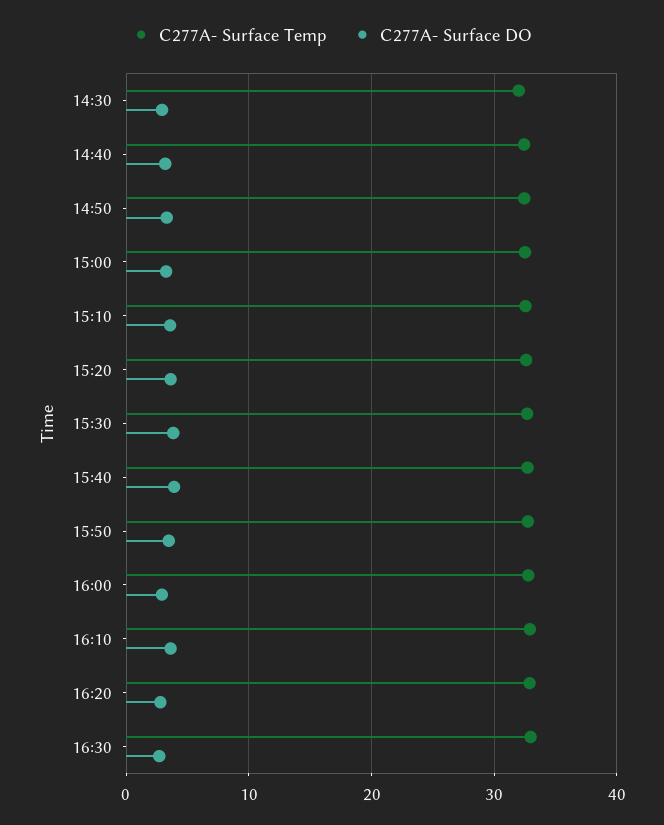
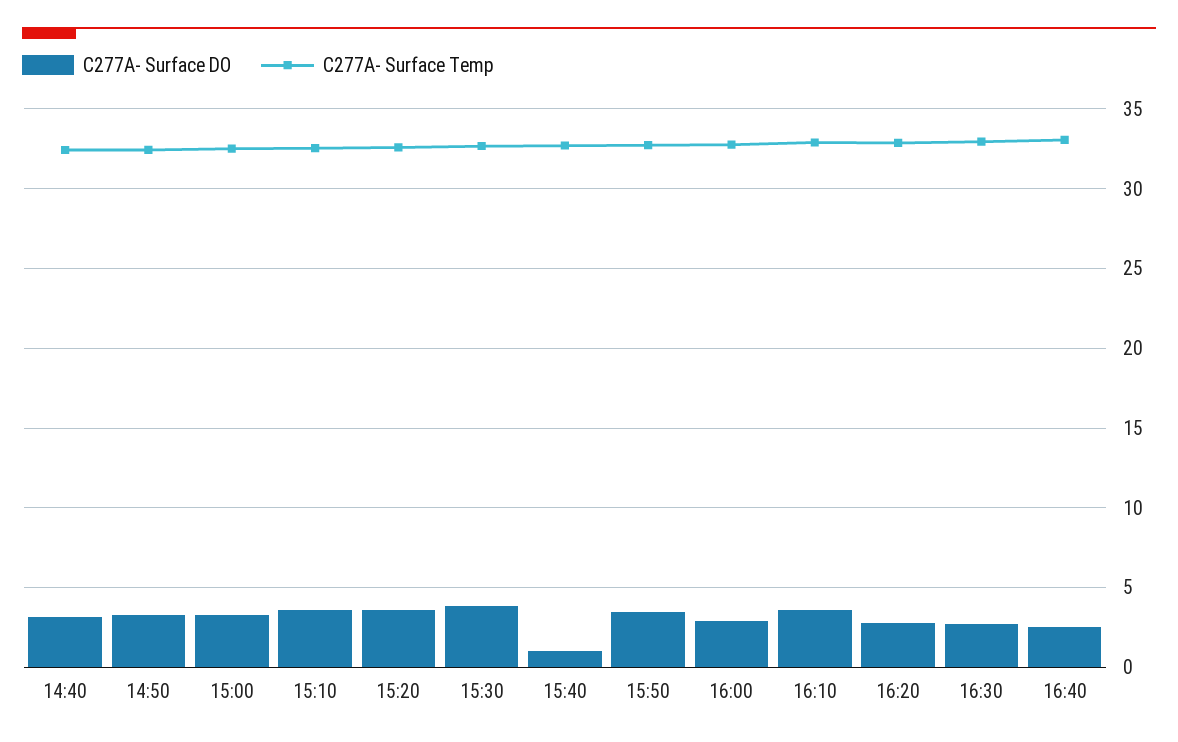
C277A- Surface Temp, 14:30: 32 -> none
C277A- Surface DO, 14:30: 3 -> none
C277A- Surface DO, 15:40: 4 -> 1
C277A- Surface DO, 16:40: none -> 2.5
C277A- Surface Temp, 16:40: none -> 33

